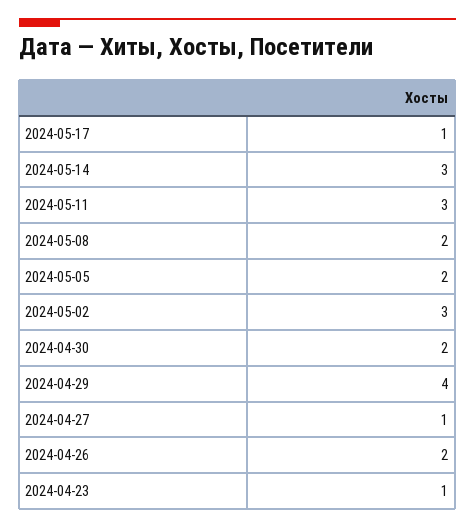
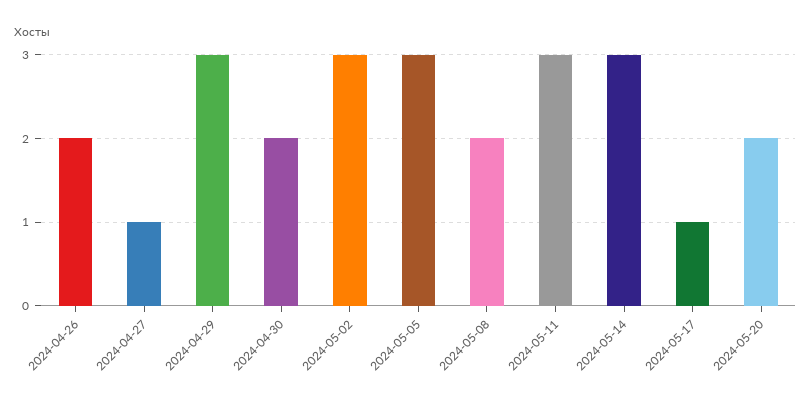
2024-05-05: 2 -> 3
2024-04-29: 4 -> 3
2024-04-23: 1 -> none
2024-05-20: none -> 2

